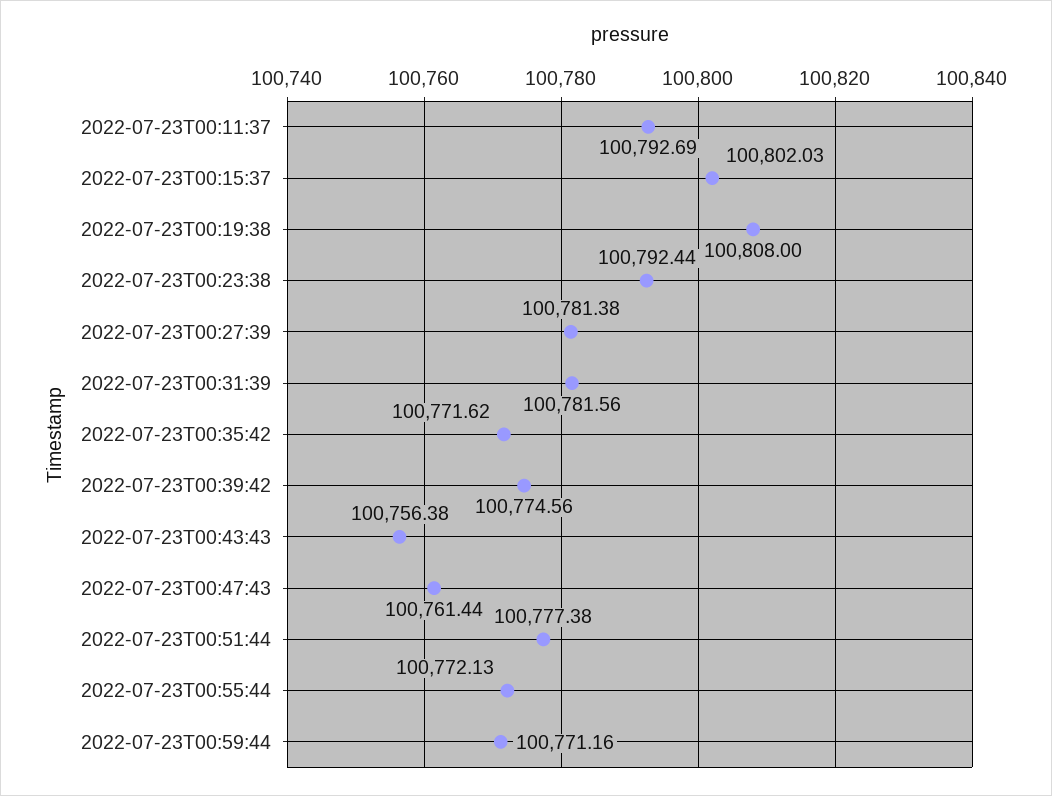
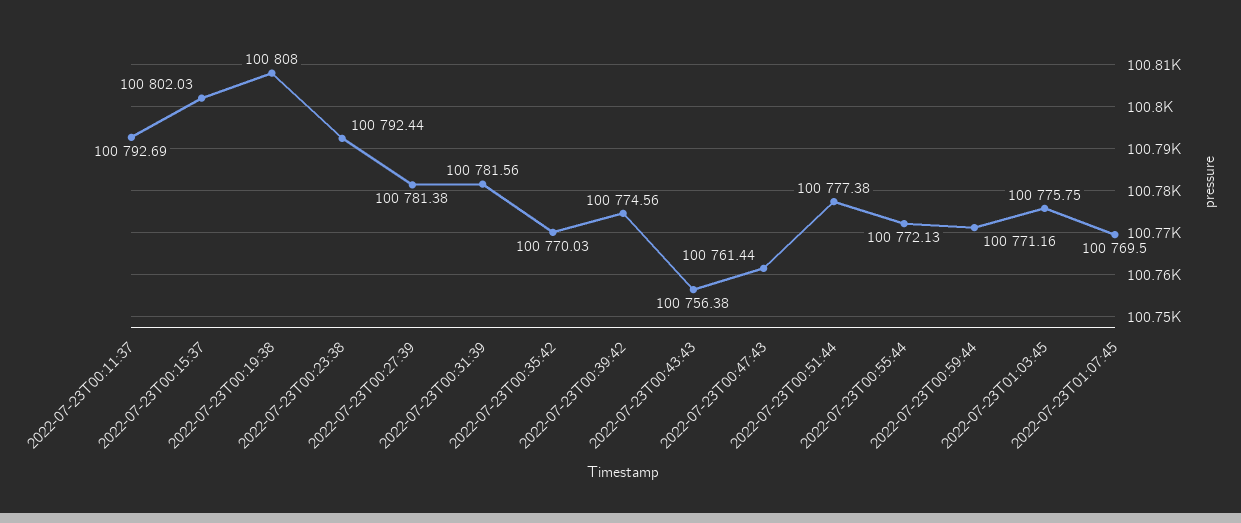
2022-07-23T00:35:42: 100771.62 -> 100770.03
2022-07-23T01:03:45: none -> 100775.75
2022-07-23T01:07:45: none -> 100769.5

